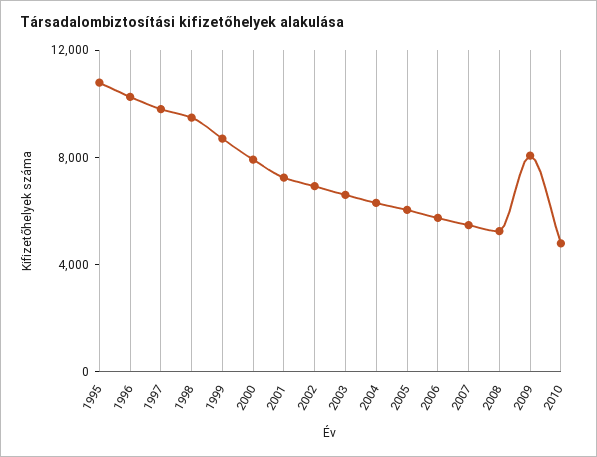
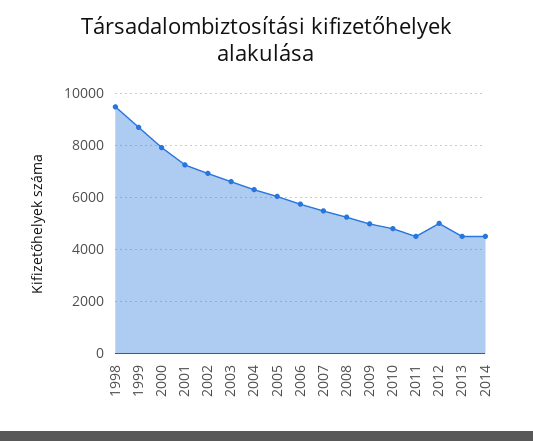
1995: 11000 -> none
1996: 10000 -> none
1997: 10000 -> none
2009: 8000 -> 5000
2011: none -> 4500
2012: none -> 5000
2013: none -> 4500
2014: none -> 4500

